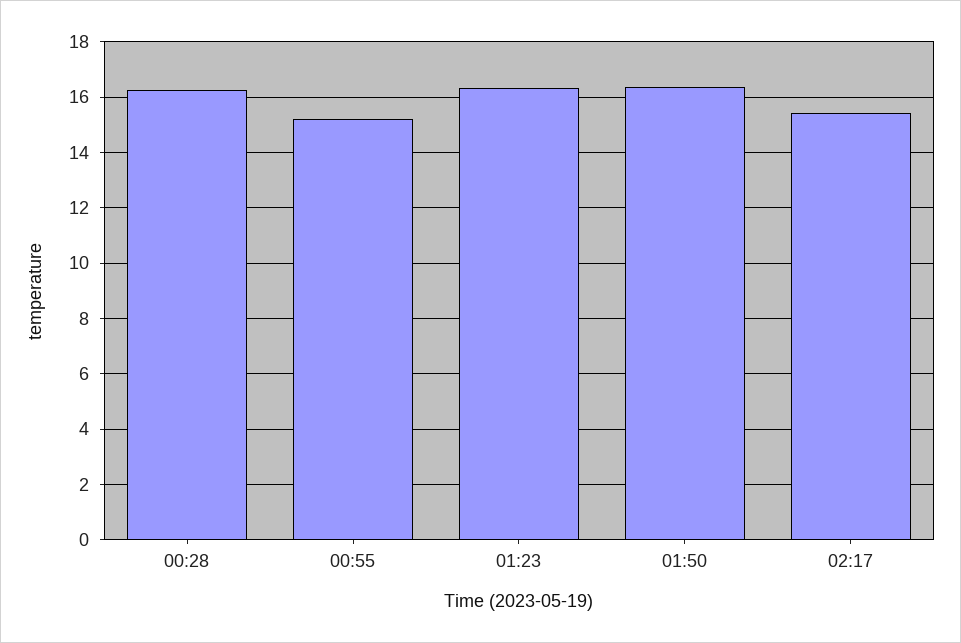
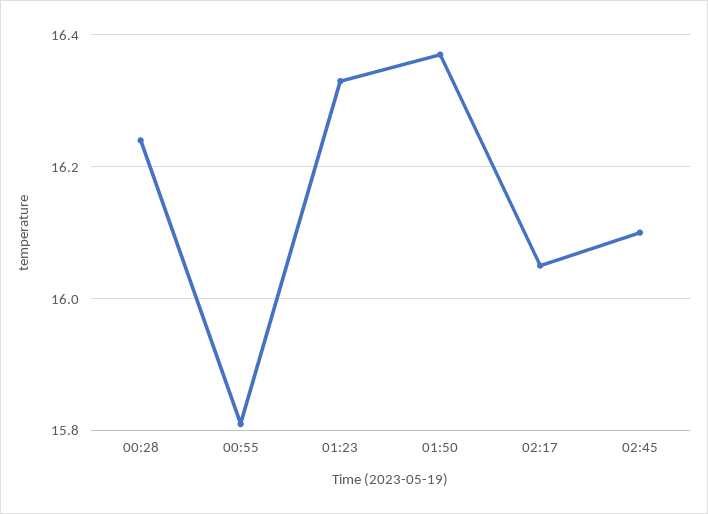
00:55: 15.25 -> 15.8
02:17: 15.5 -> 16.05
02:45: none -> 16.1

